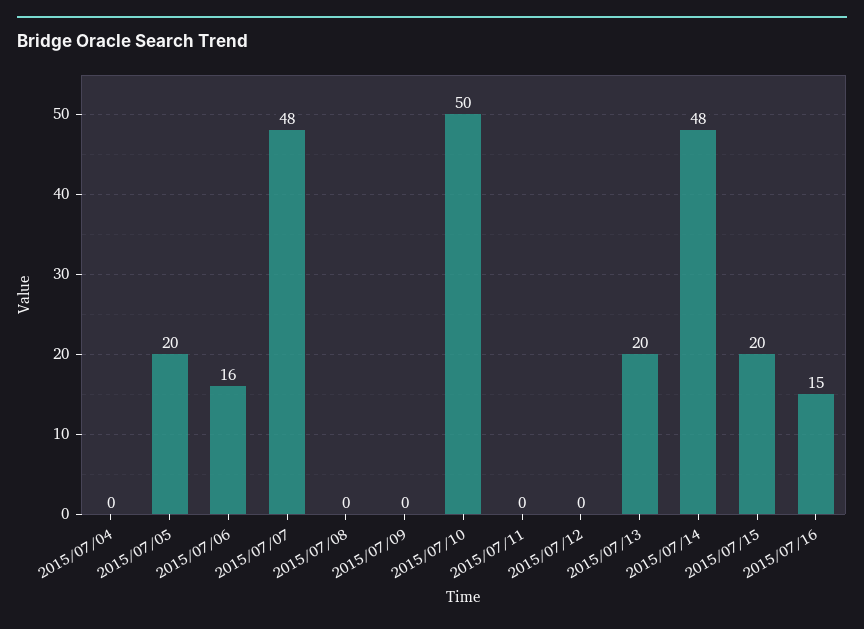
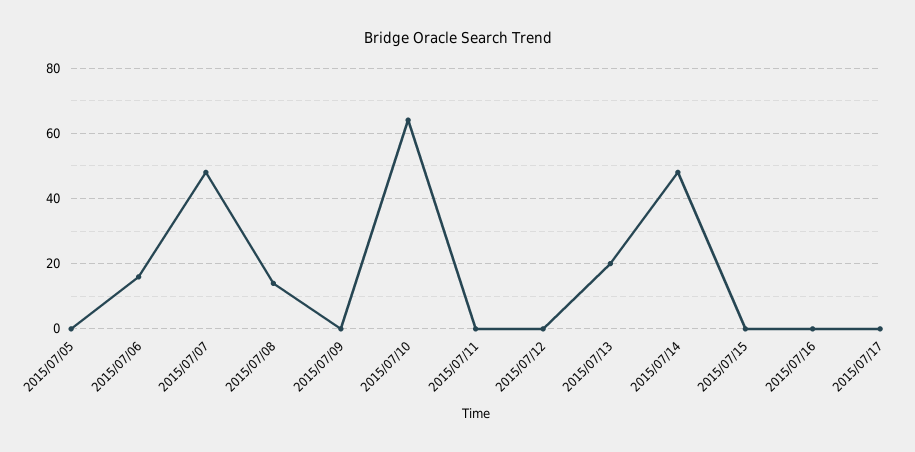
2015/07/04: 0 -> none
2015/07/05: 20 -> 0
2015/07/08: 0 -> 15
2015/07/10: 50 -> 65
2015/07/15: 20 -> 0
2015/07/16: 15 -> 0
2015/07/17: none -> 0

